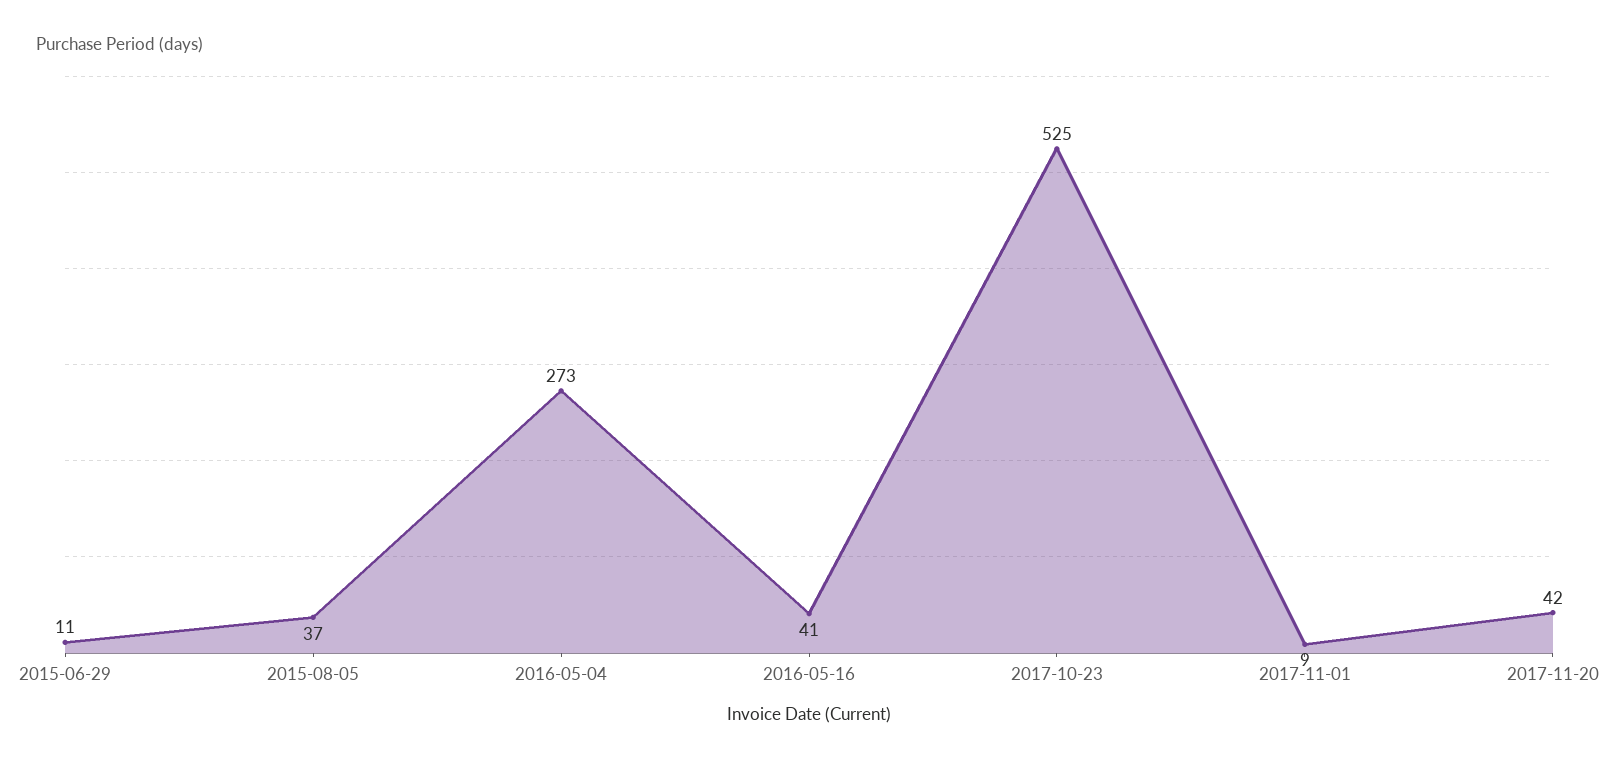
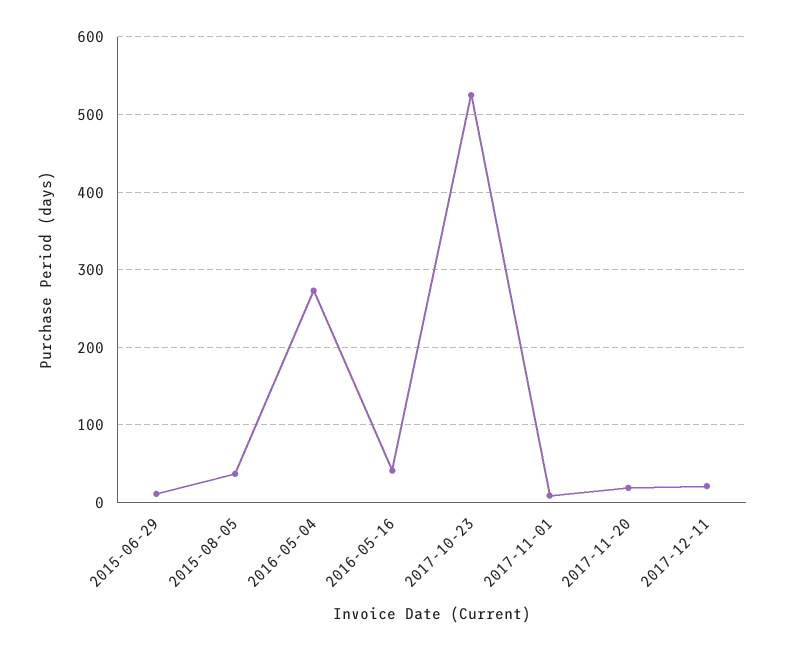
2017-11-20: 42 -> 20
2017-12-11: none -> 20

